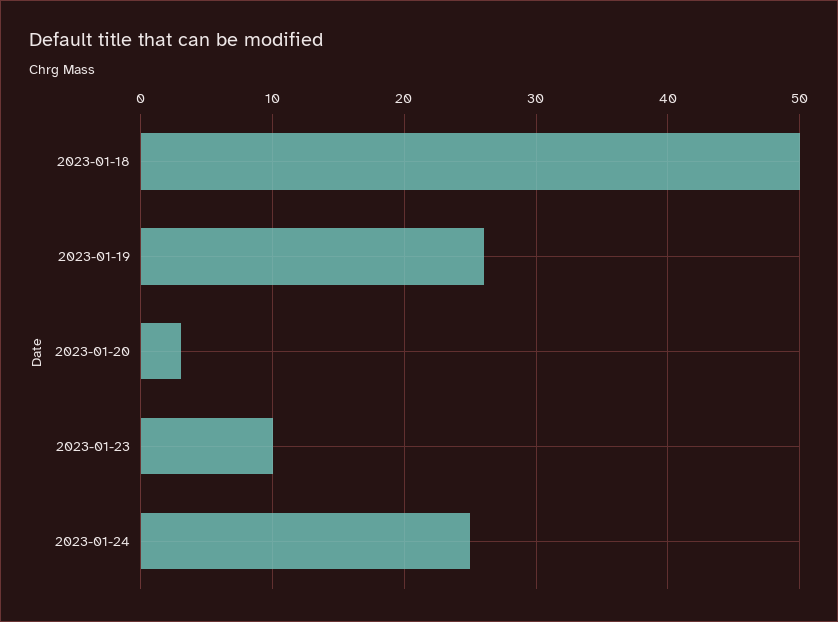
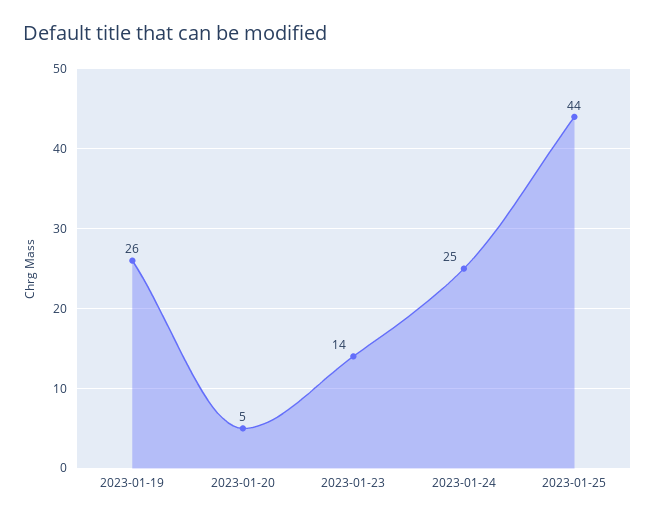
2023-01-18: 50 -> none
2023-01-20: 3 -> 5
2023-01-23: 10 -> 14
2023-01-25: none -> 44

